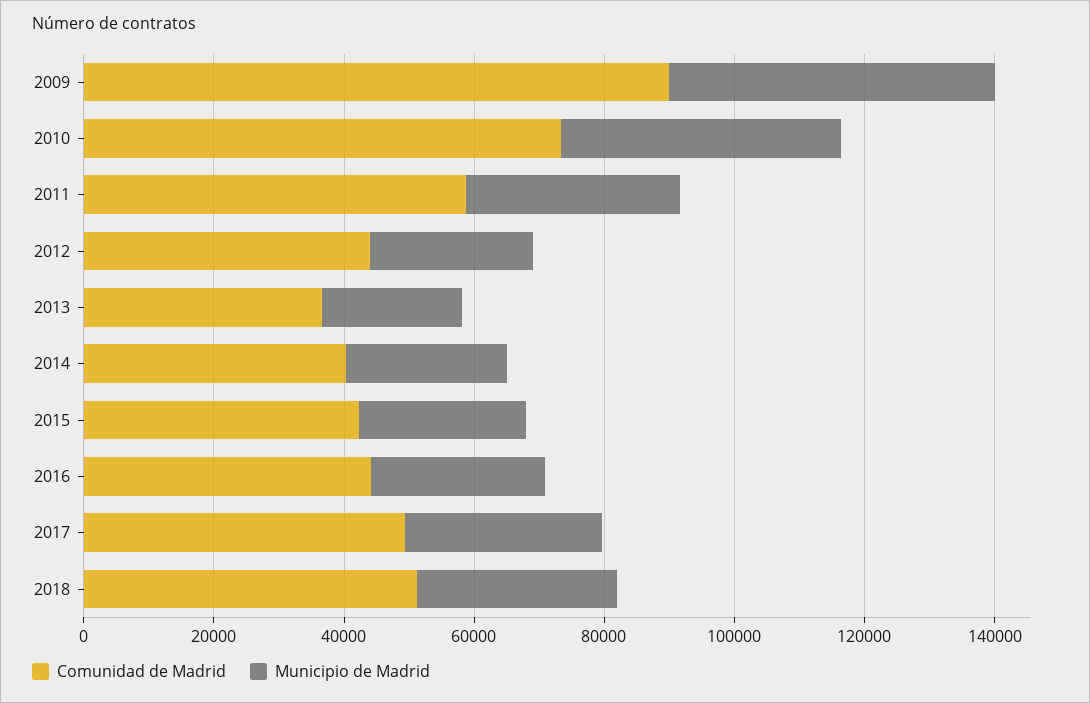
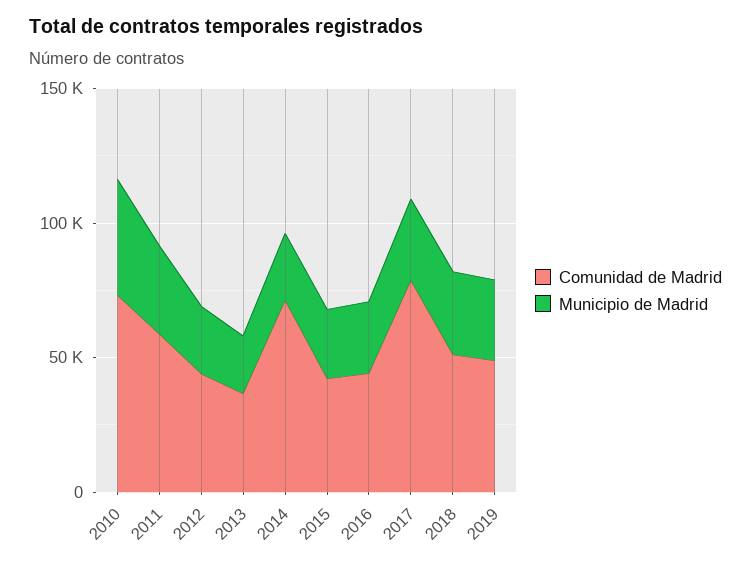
Comunidad de Madrid, 2009: 90000 -> none
Municipio de Madrid, 2009: 50000 -> none
Comunidad de Madrid, 2014: 40000 -> 70000
Comunidad de Madrid, 2017: 50000 -> 80000
Comunidad de Madrid, 2019: none -> 50000
Municipio de Madrid, 2019: none -> 30000

